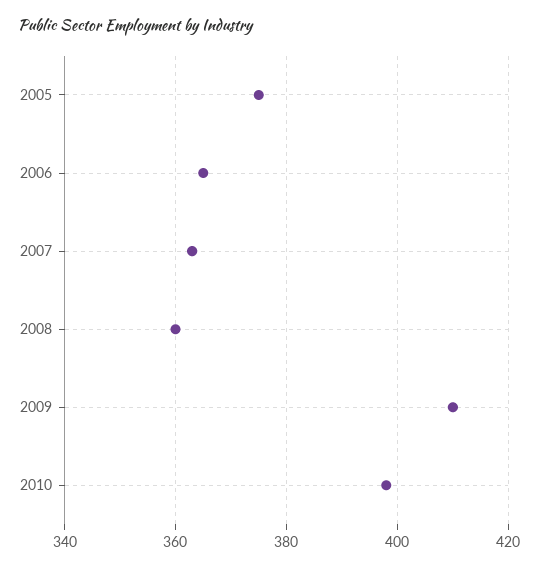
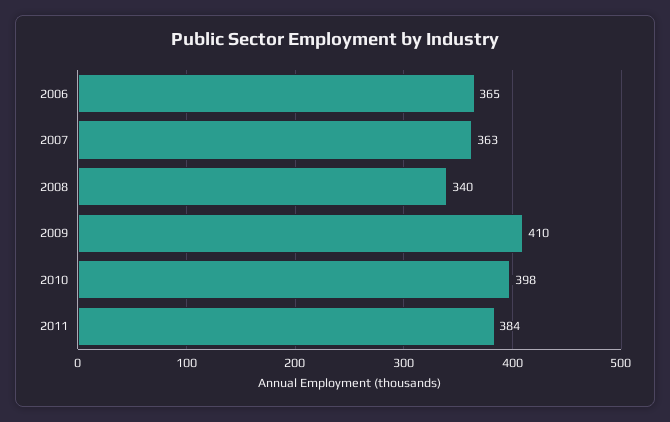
2005: 375 -> none
2008: 360 -> 340
2011: none -> 384

